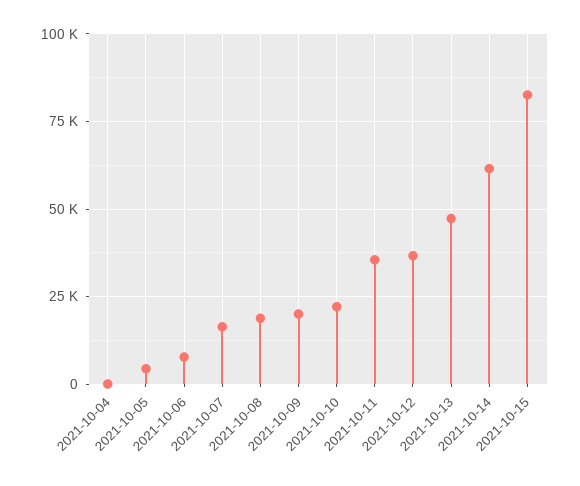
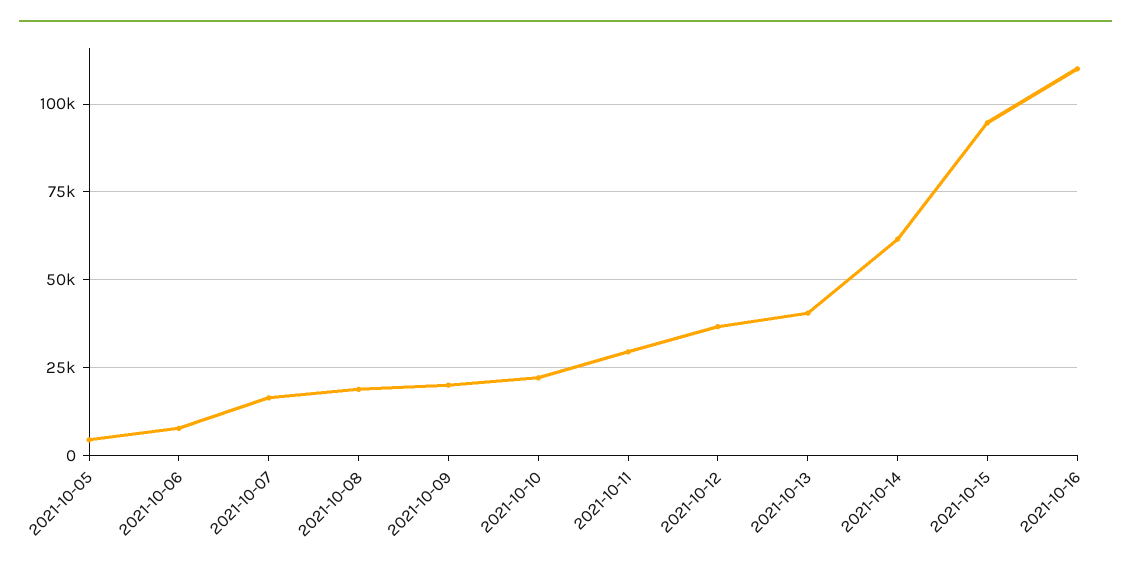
2021-10-04: 0 -> none
2021-10-11: 35000 -> 30000
2021-10-13: 47500 -> 40000
2021-10-15: 82500 -> 95000
2021-10-16: none -> 110000

